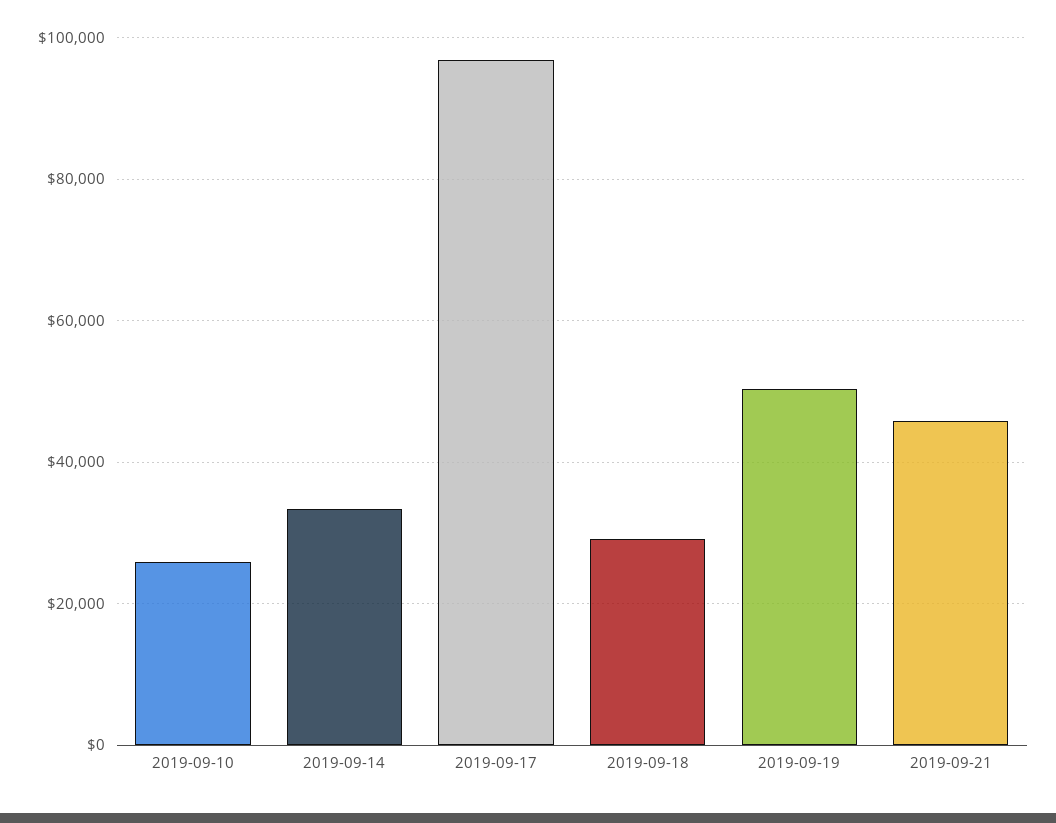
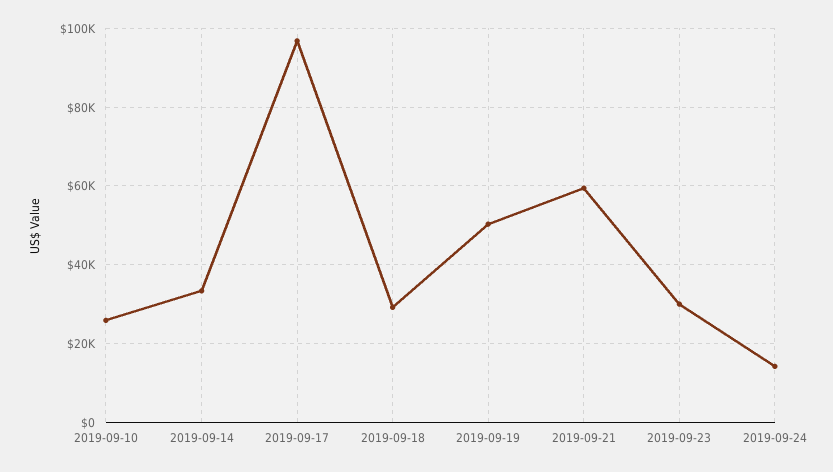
2019-09-21: 46000 -> 60000
2019-09-23: none -> 30000
2019-09-24: none -> 14000

